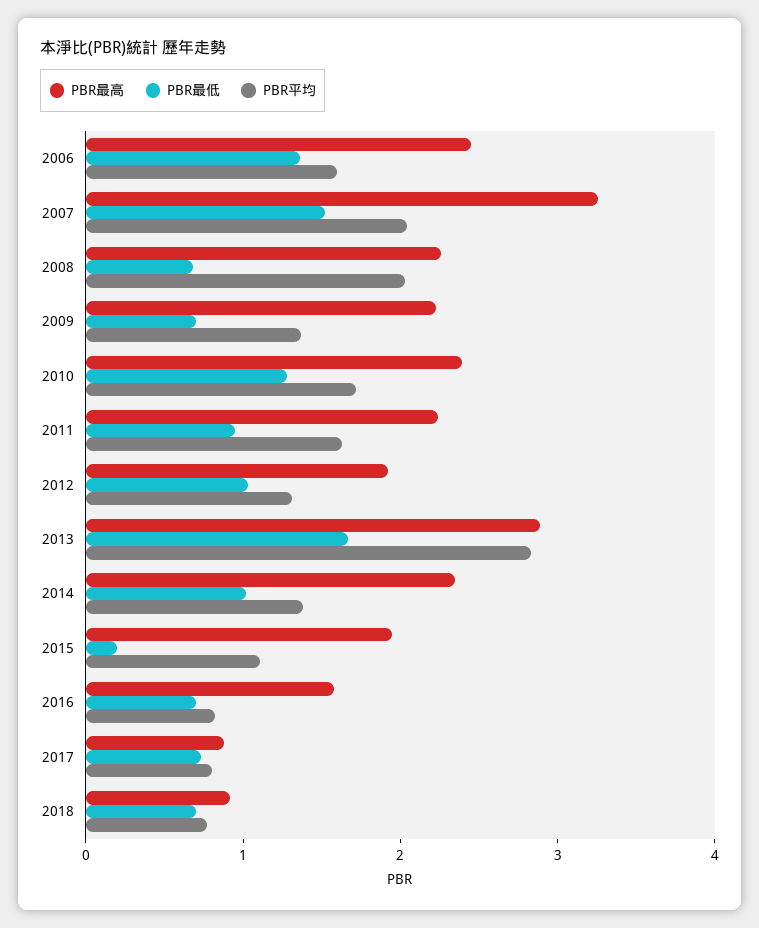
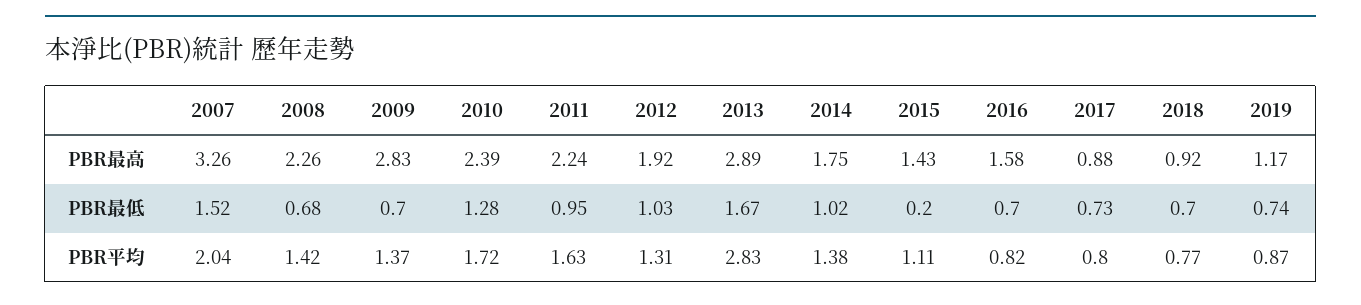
PBR最高, 2006: 2.4 -> none
PBR最低, 2006: 1.4 -> none
PBR平均, 2006: 1.6 -> none
PBR平均, 2008: 2 -> 1.42
PBR最高, 2009: 2.2 -> 2.83
PBR最高, 2014: 2.4 -> 1.75
PBR最高, 2015: 2 -> 1.43
PBR最高, 2019: none -> 1.17
PBR最低, 2019: none -> 0.74
PBR平均, 2019: none -> 0.87

